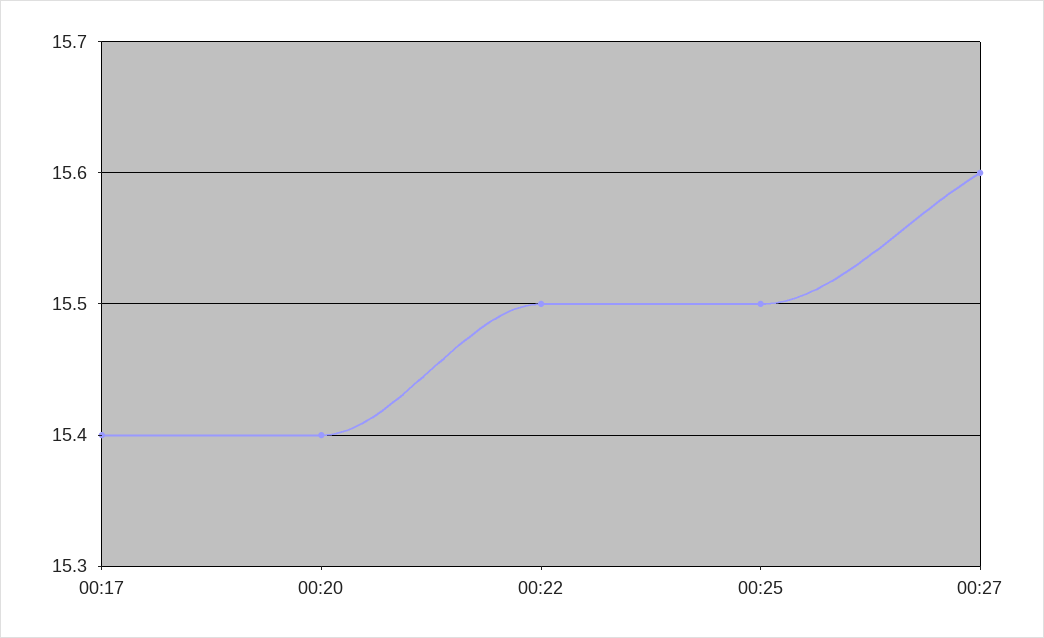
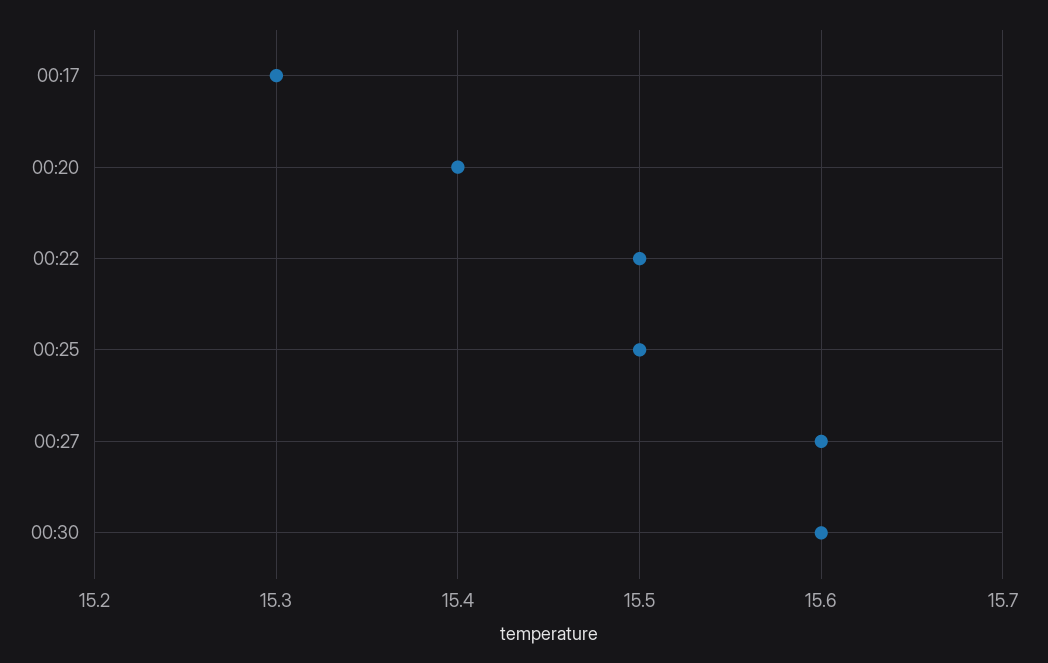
00:17: 15.4 -> 15.3
00:30: none -> 15.6

